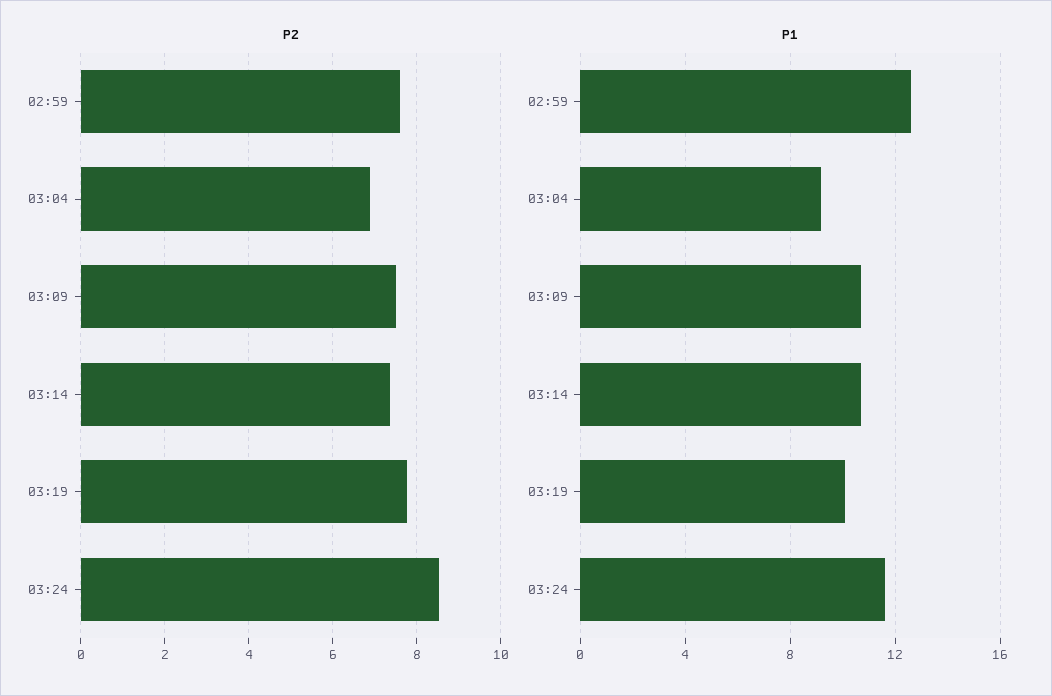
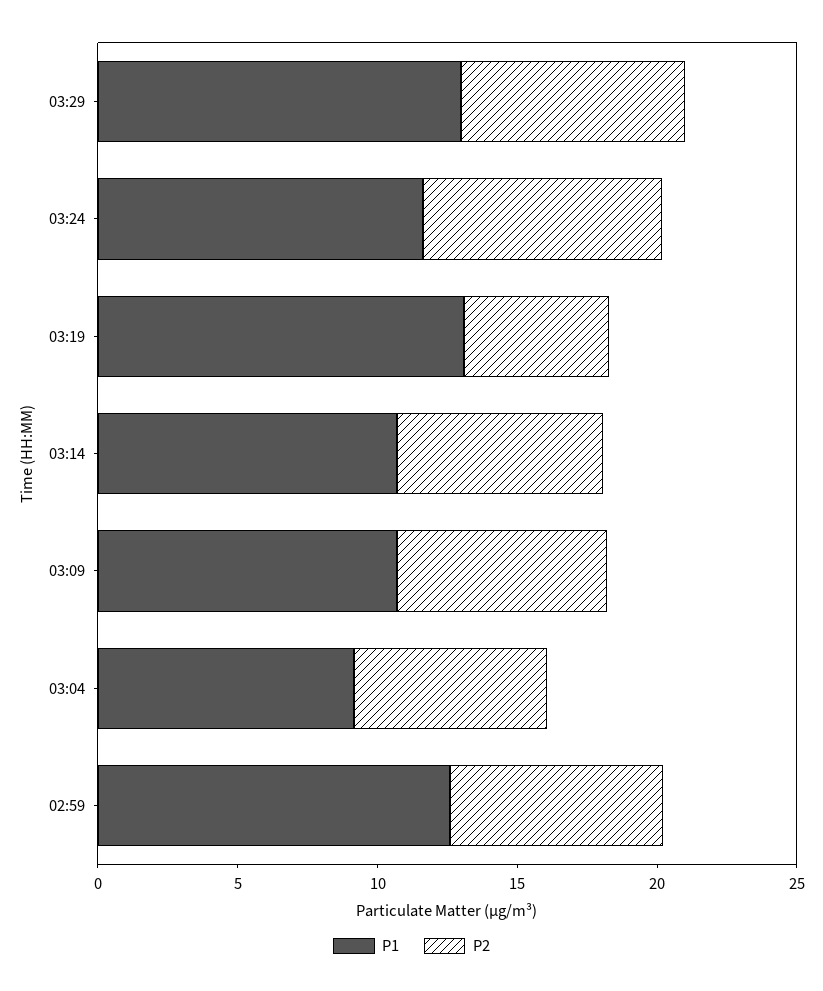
P2, 03:19: 7.8 -> 5
P1, 03:19: 10 -> 13
P1, 03:29: none -> 13
P2, 03:29: none -> 8

